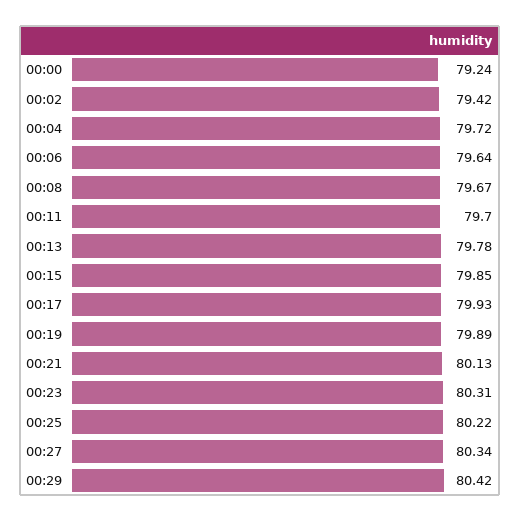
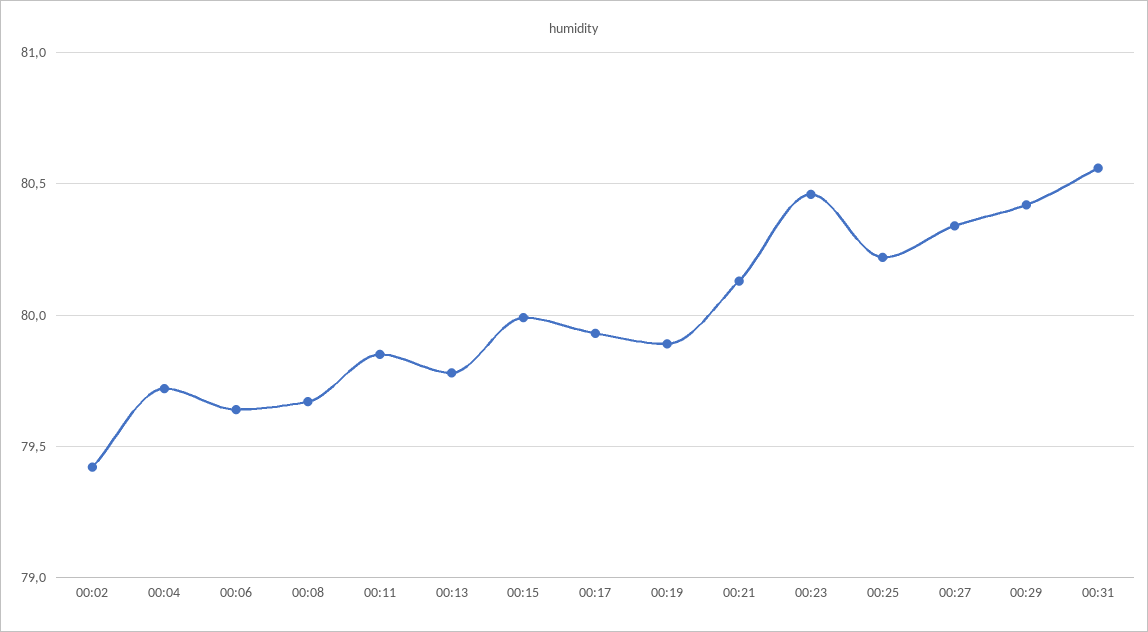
00:00: 79.24 -> none
00:11: 79.7 -> 79.85
00:15: 79.85 -> 80
00:23: 80.31 -> 80.45
00:31: none -> 80.55

